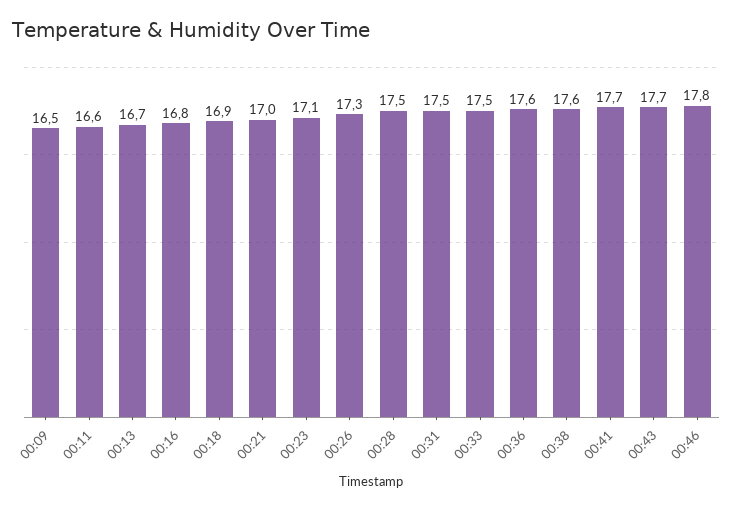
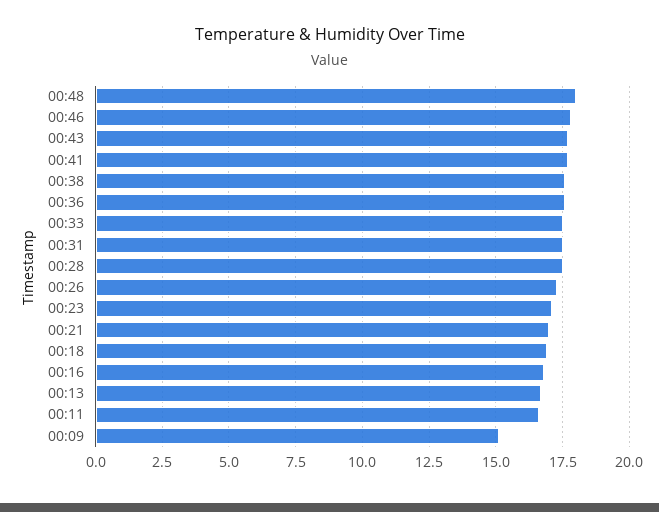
00:09: 16.5 -> 15
00:48: none -> 18

